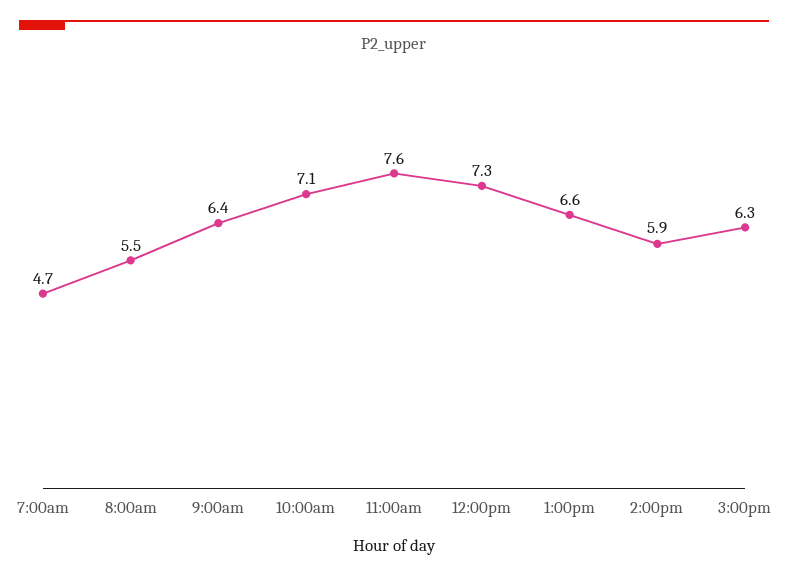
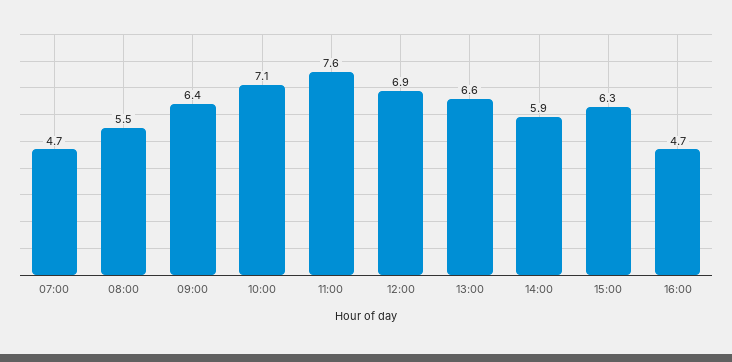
12:00pm: 7.3 -> 6.9
16:00: none -> 4.7

